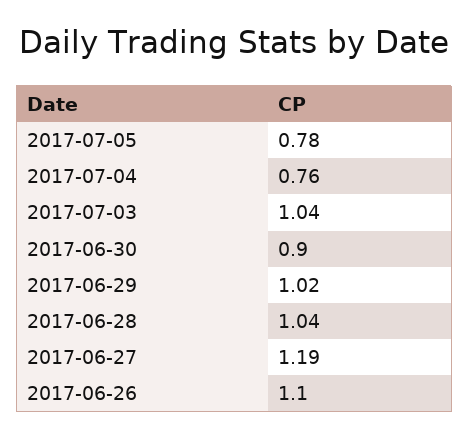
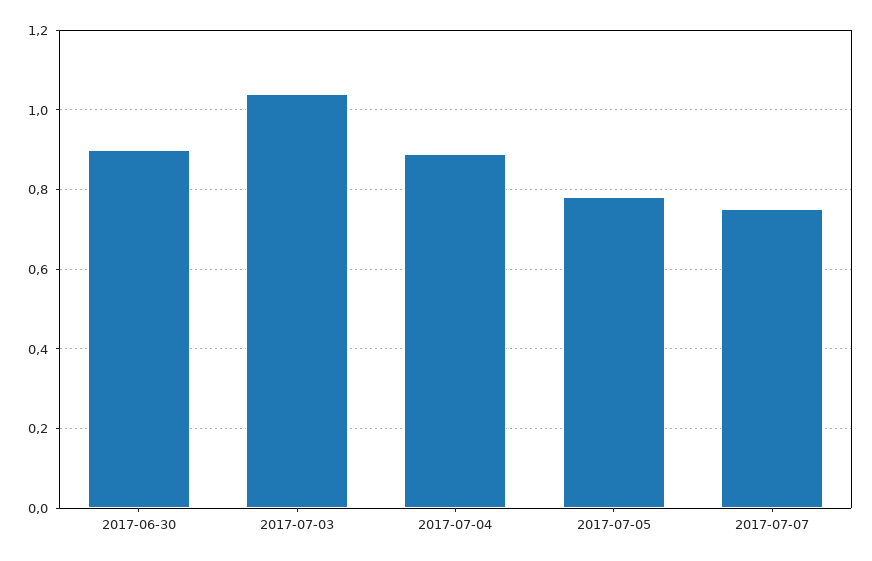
2017-07-04: 0.76 -> 0.9
2017-06-29: 1.02 -> none
2017-06-28: 1.04 -> none
2017-06-27: 1.19 -> none
2017-06-26: 1.1 -> none
2017-07-07: none -> 0.75

